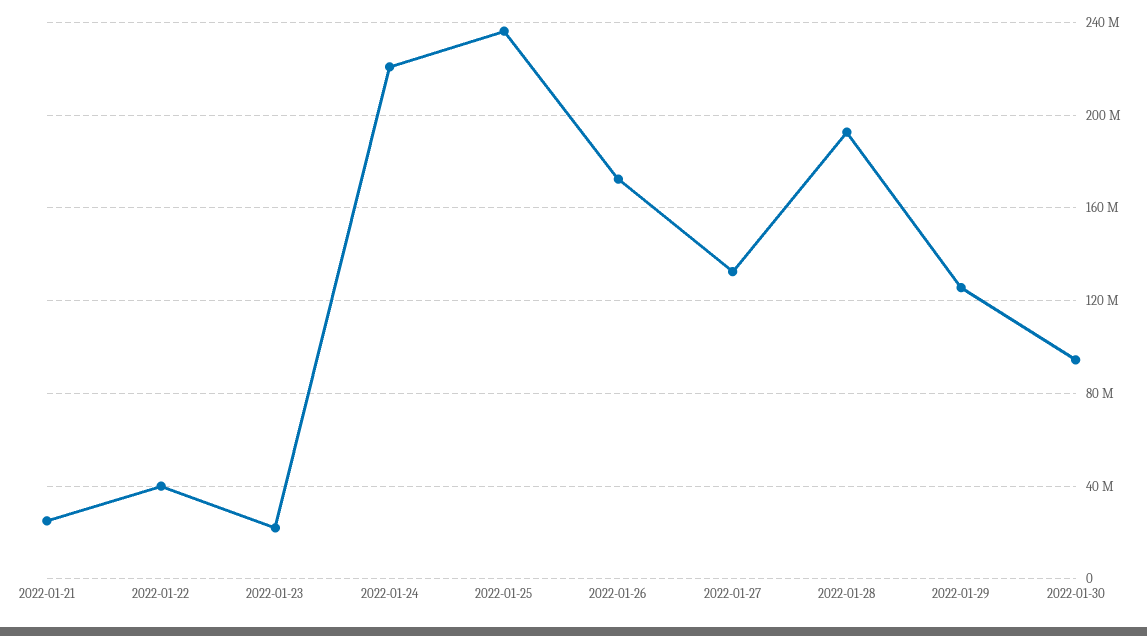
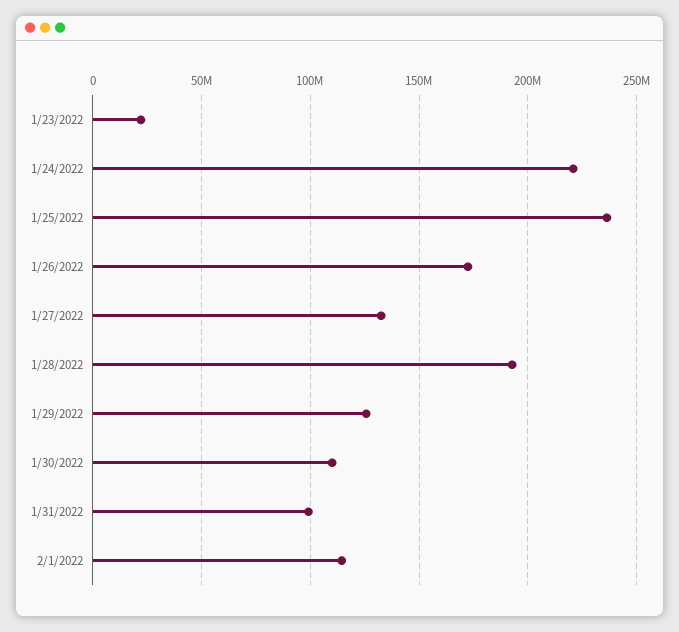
2022-01-21: 25000000 -> none
2022-01-22: 40000000 -> none
2022-01-30: 95000000 -> 110000000
1/31/2022: none -> 100000000
2/1/2022: none -> 115000000

